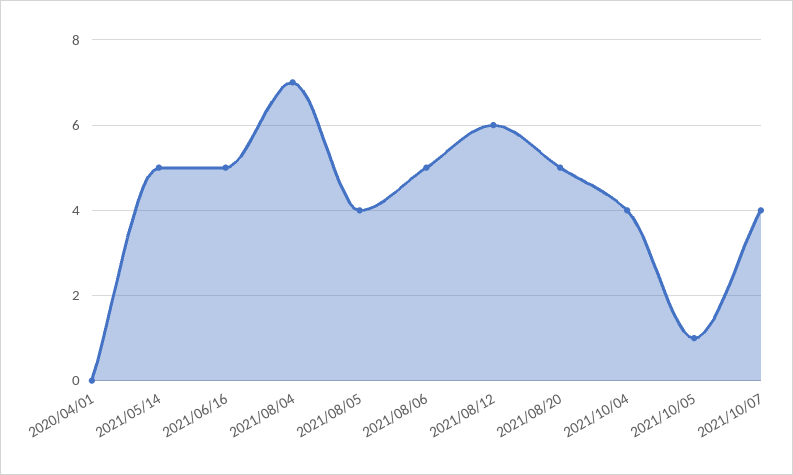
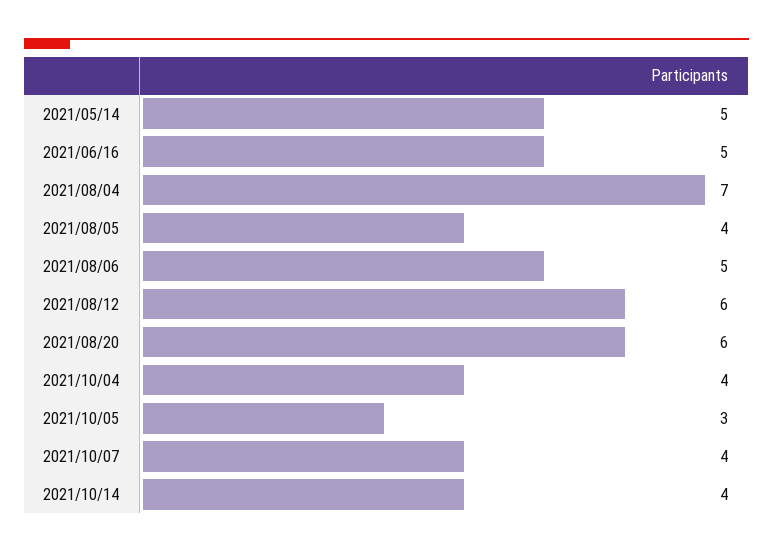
2020/04/01: 0 -> none
2021/08/20: 5 -> 6
2021/10/05: 1 -> 3
2021/10/14: none -> 4

